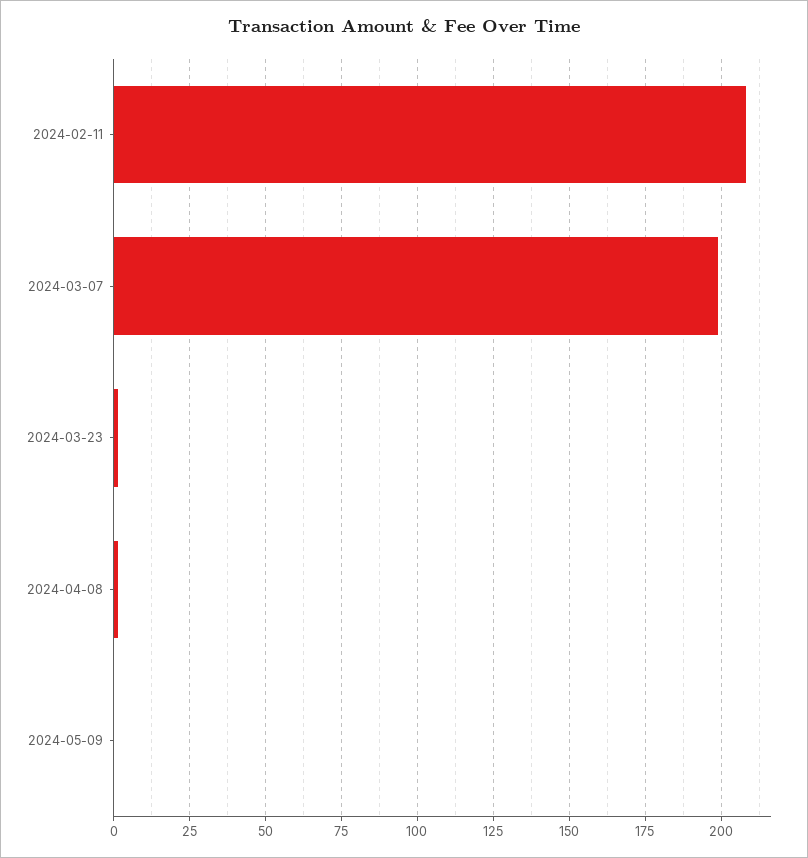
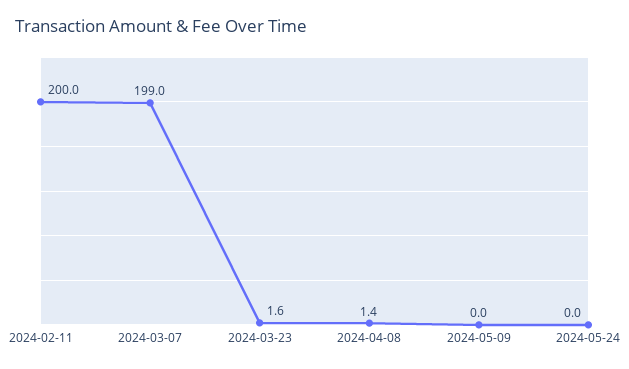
2024-02-11: 207.5 -> 200
2024-05-24: none -> 0

